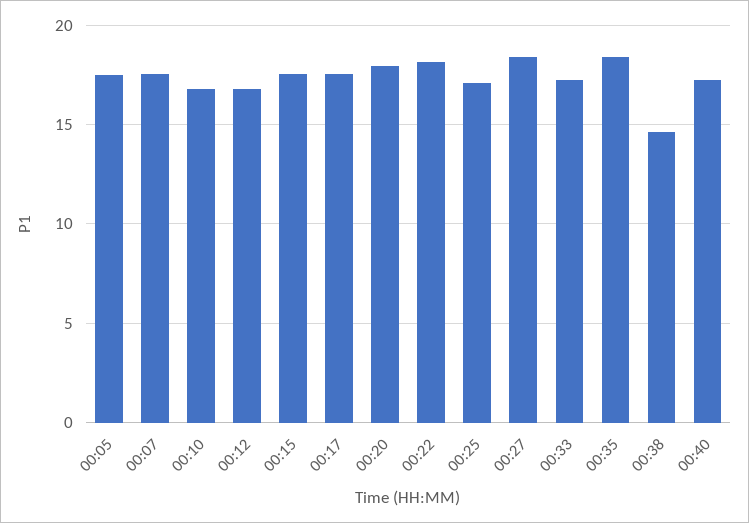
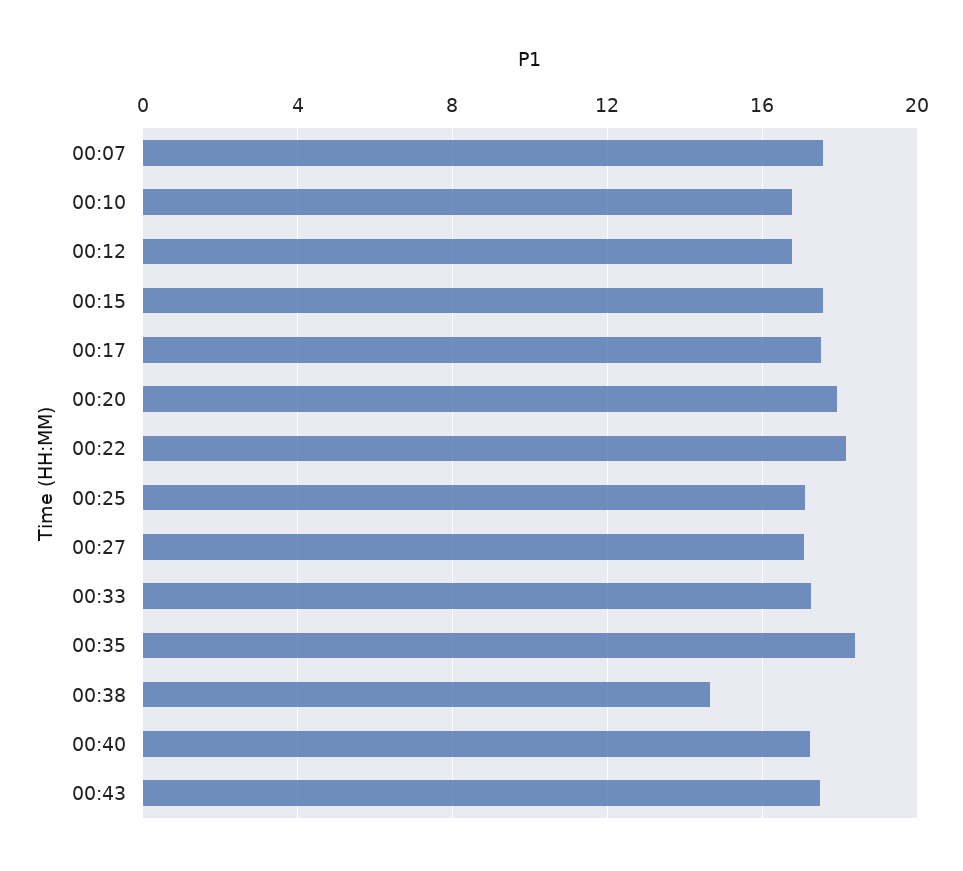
00:05: 17.5 -> none
00:27: 18.5 -> 17
00:43: none -> 17.5

